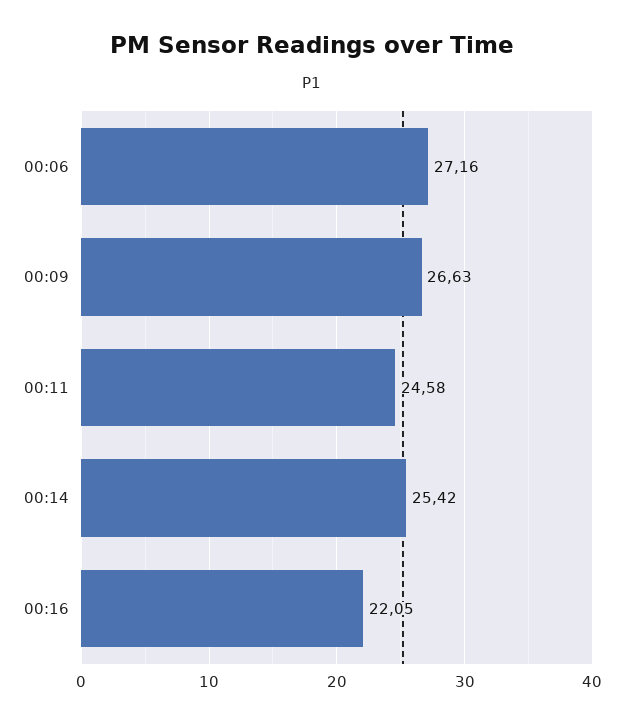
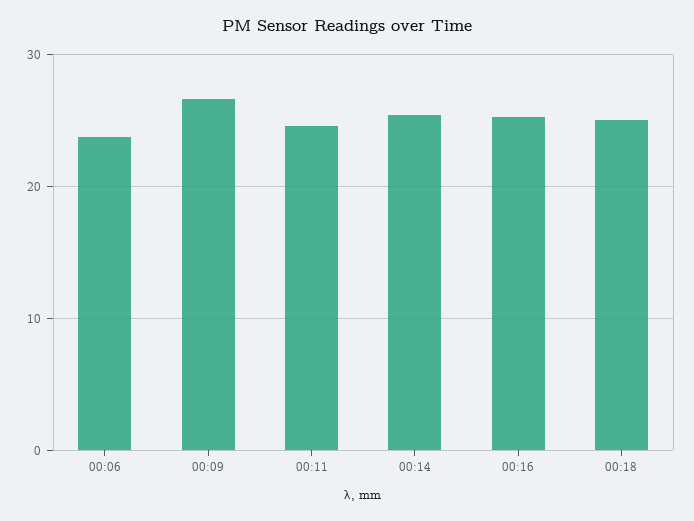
00:06: 27.16 -> 24
00:16: 22.05 -> 25
00:18: none -> 25

